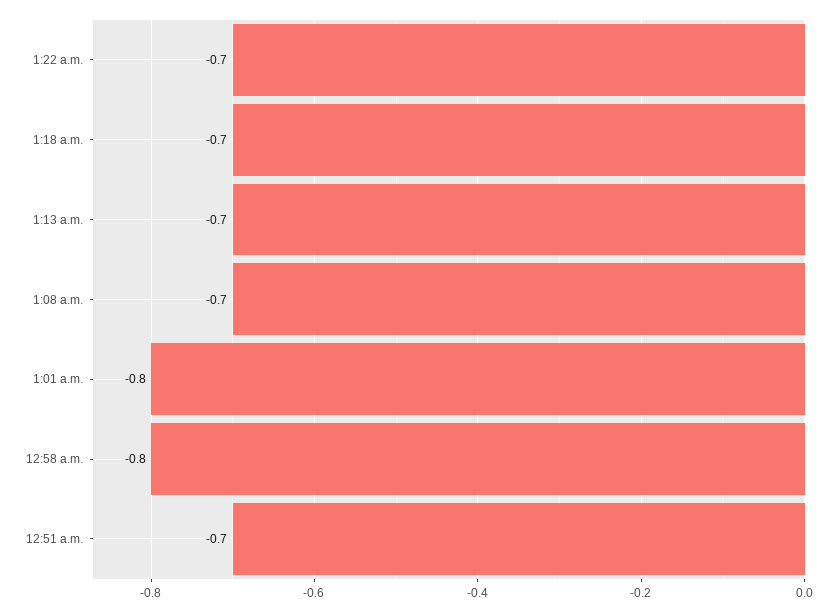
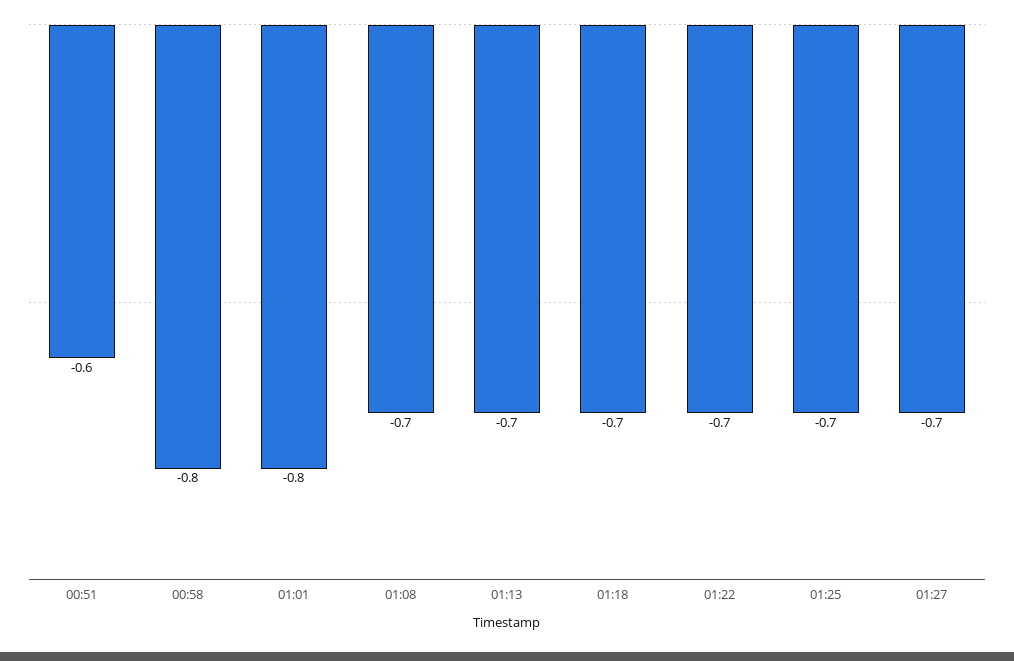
12:51 a.m.: -0.7 -> -0.6
01:25: none -> -0.7
01:27: none -> -0.7

